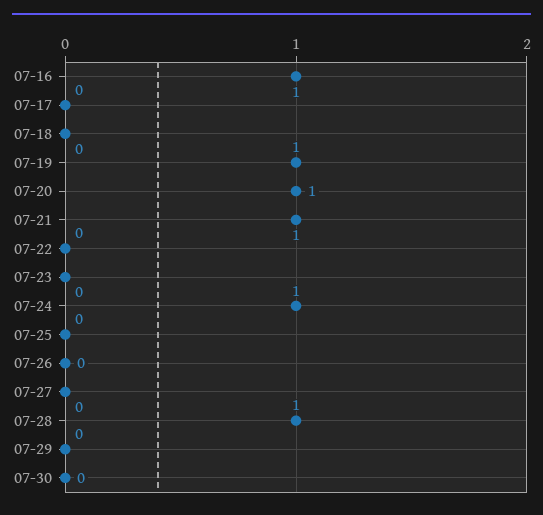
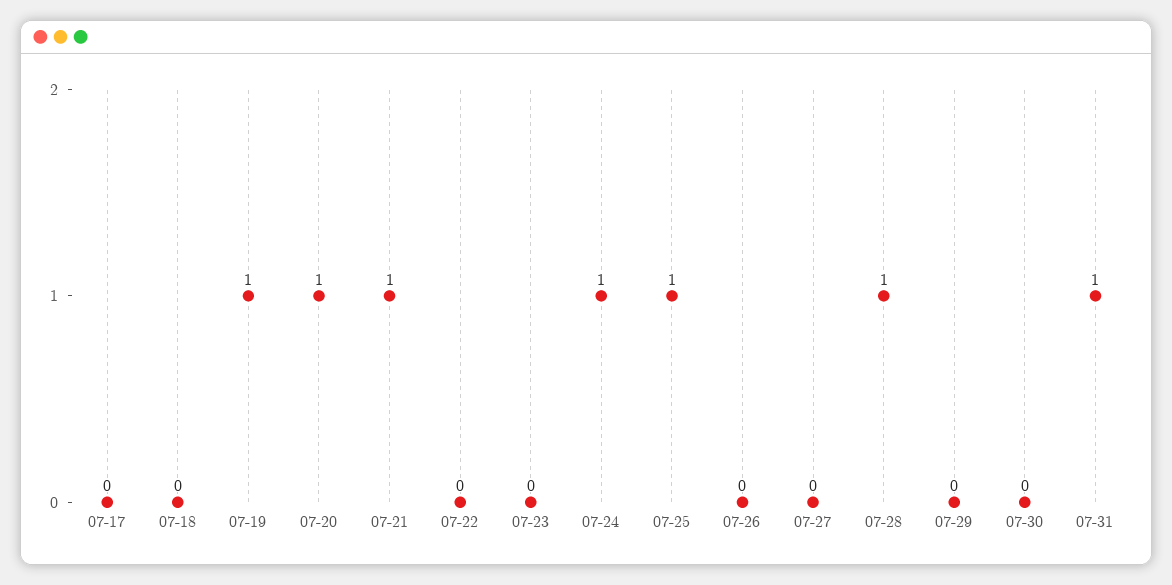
07-16: 1 -> none
07-25: 0 -> 1
07-31: none -> 1

